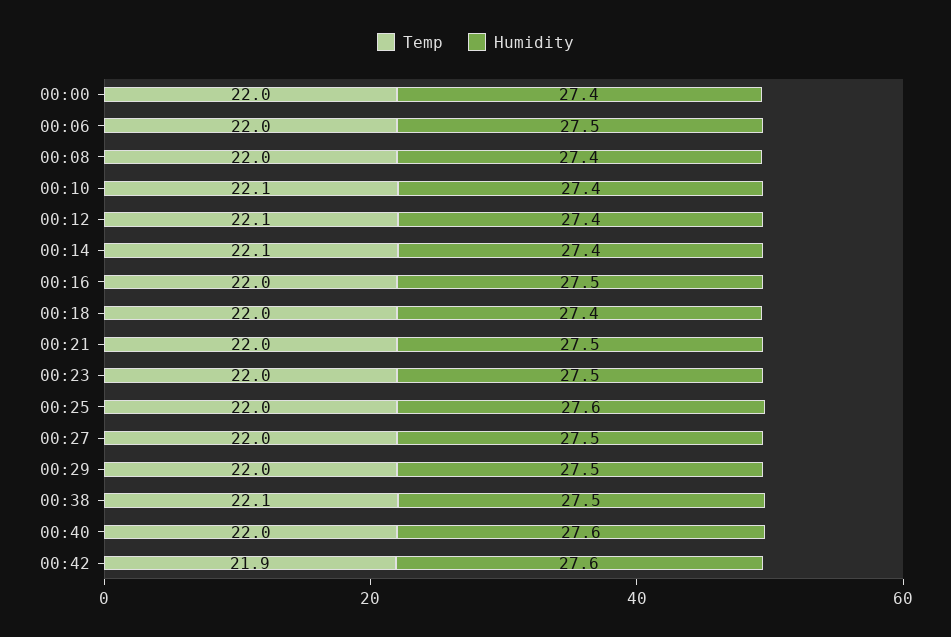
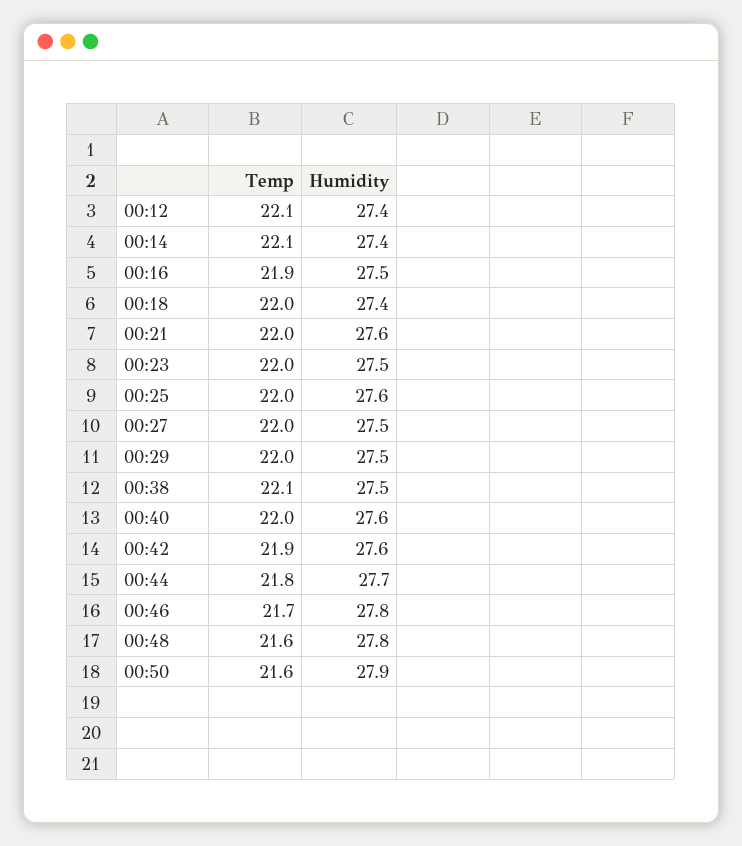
Temp, 00:00: 22 -> none
Humidity, 00:00: 27.4 -> none
Temp, 00:06: 22 -> none
Humidity, 00:06: 27.5 -> none
Temp, 00:08: 22 -> none
Humidity, 00:08: 27.4 -> none
Temp, 00:10: 22.1 -> none
Humidity, 00:10: 27.4 -> none
Temp, 00:16: 22 -> 21.9
Humidity, 00:21: 27.5 -> 27.6
Temp, 00:44: none -> 21.8
Humidity, 00:44: none -> 27.7
Temp, 00:46: none -> 21.7
Humidity, 00:46: none -> 27.8
Temp, 00:48: none -> 21.6
Humidity, 00:48: none -> 27.8
Temp, 00:50: none -> 21.6
Humidity, 00:50: none -> 27.9

